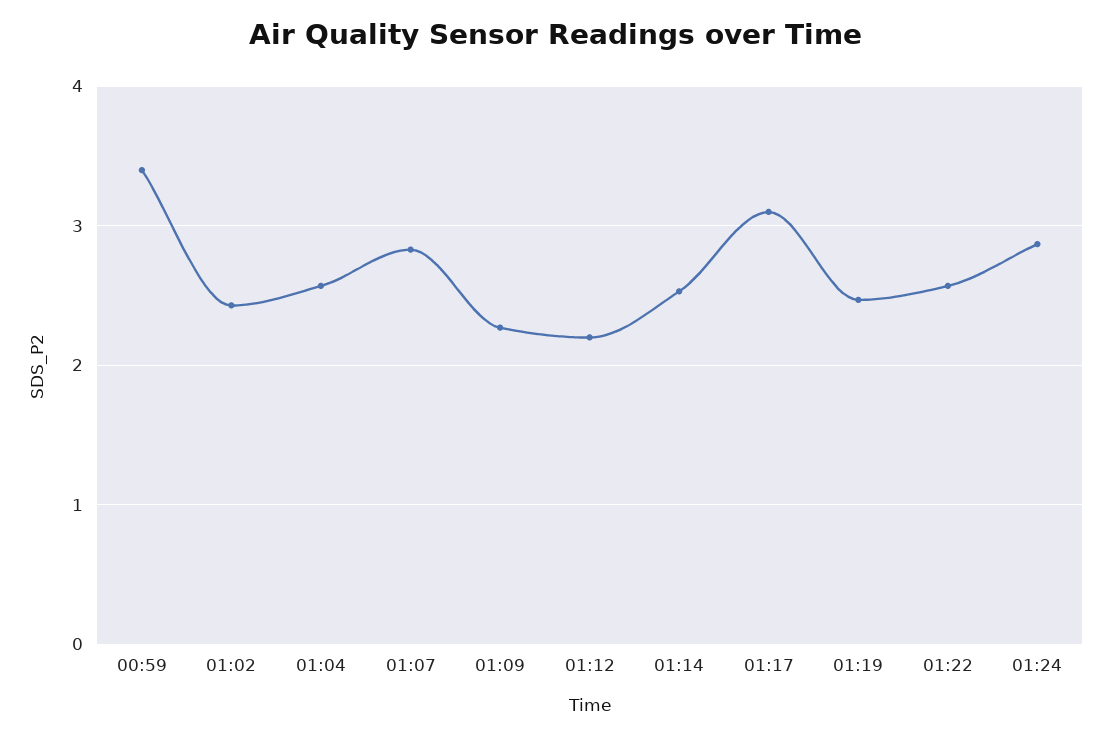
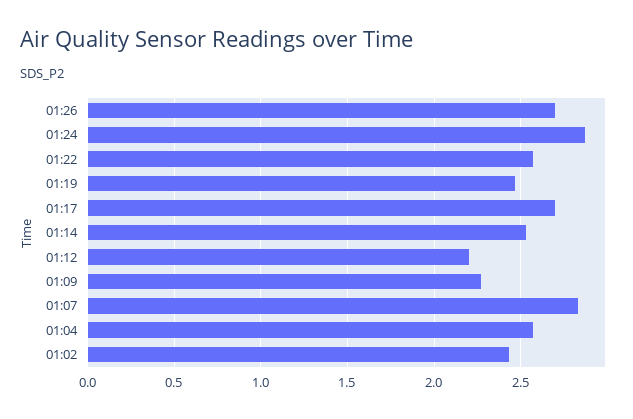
00:59: 3.4 -> none
01:17: 3.1 -> 2.7
01:26: none -> 2.7

